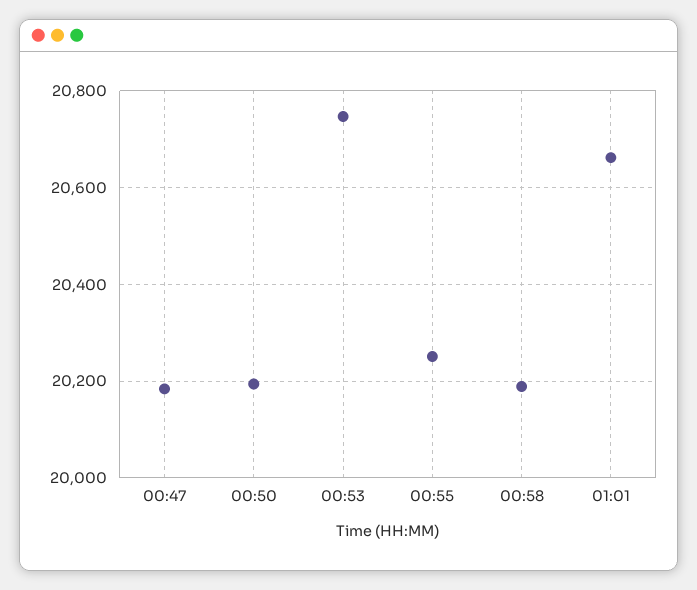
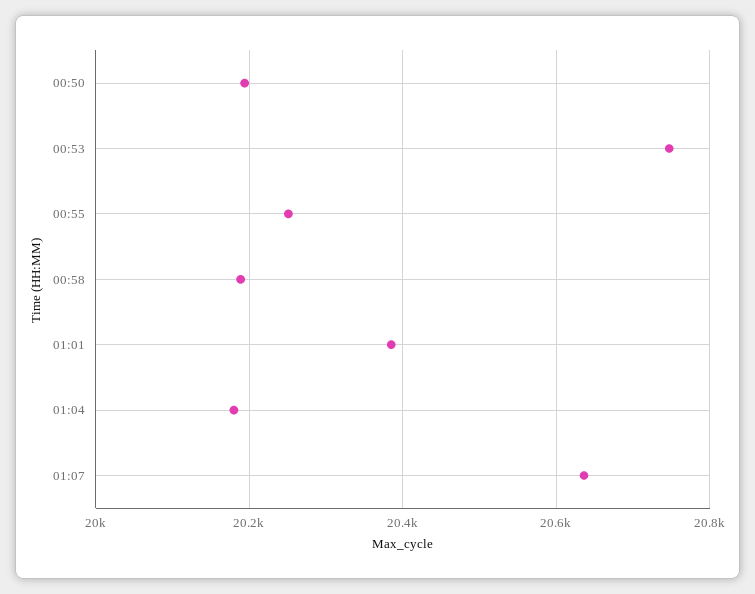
00:47: 20180 -> none
01:01: 20660 -> 20380
01:04: none -> 20180
01:07: none -> 20640

